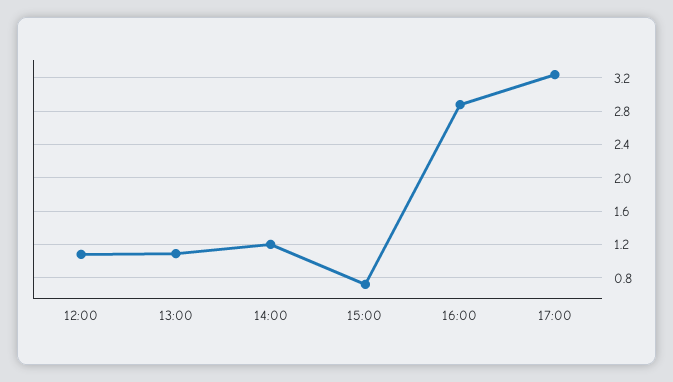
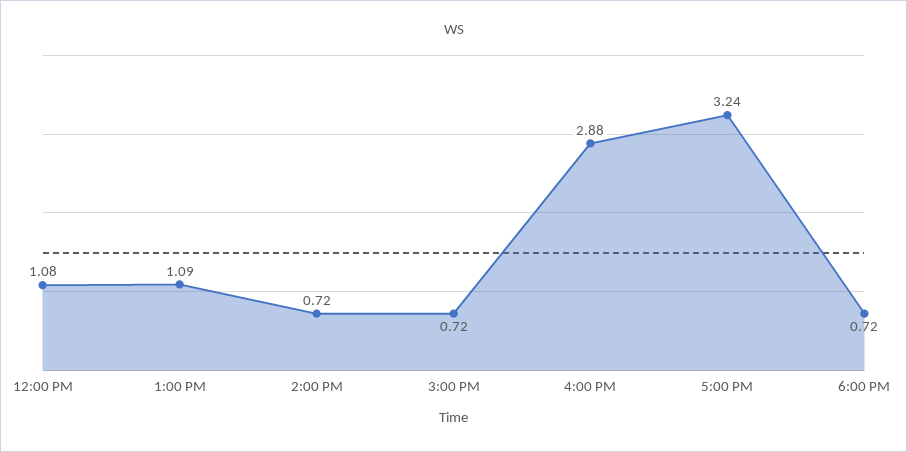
14:00: 1.2 -> 0.72
6:00 PM: none -> 0.72

